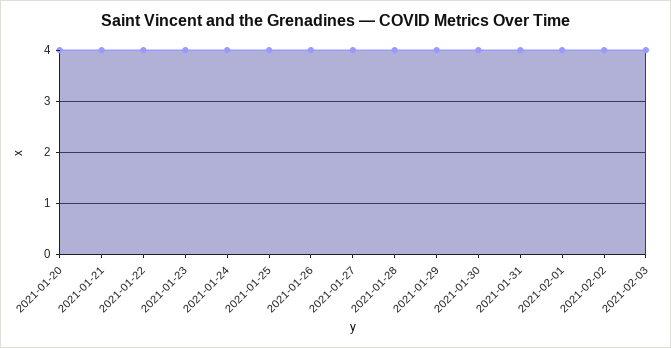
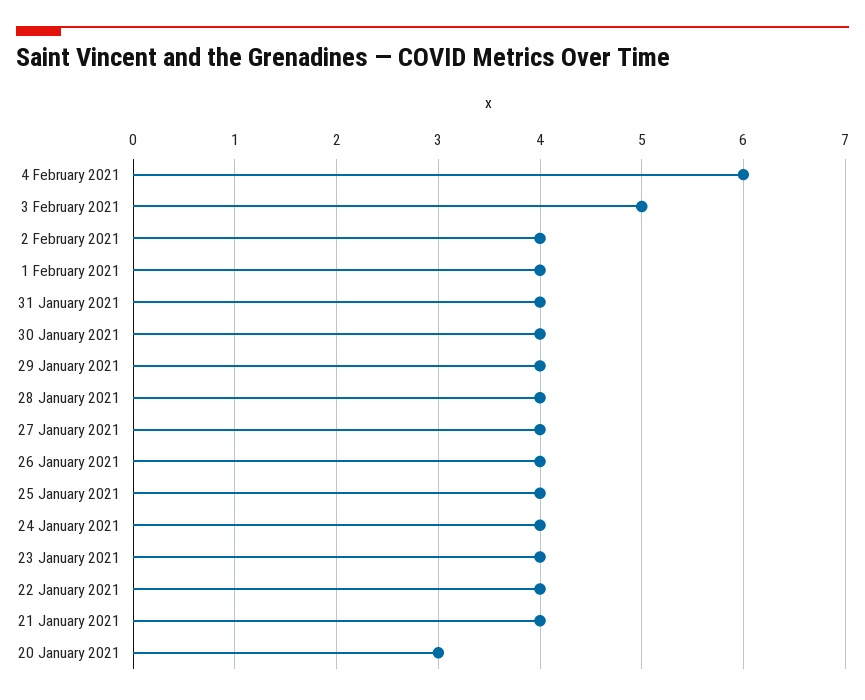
2021-01-20: 4 -> 3
2021-02-03: 4 -> 5
4 February 2021: none -> 6

